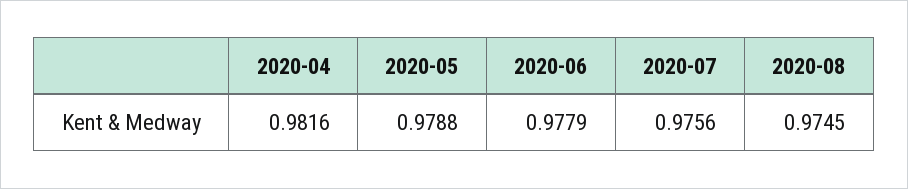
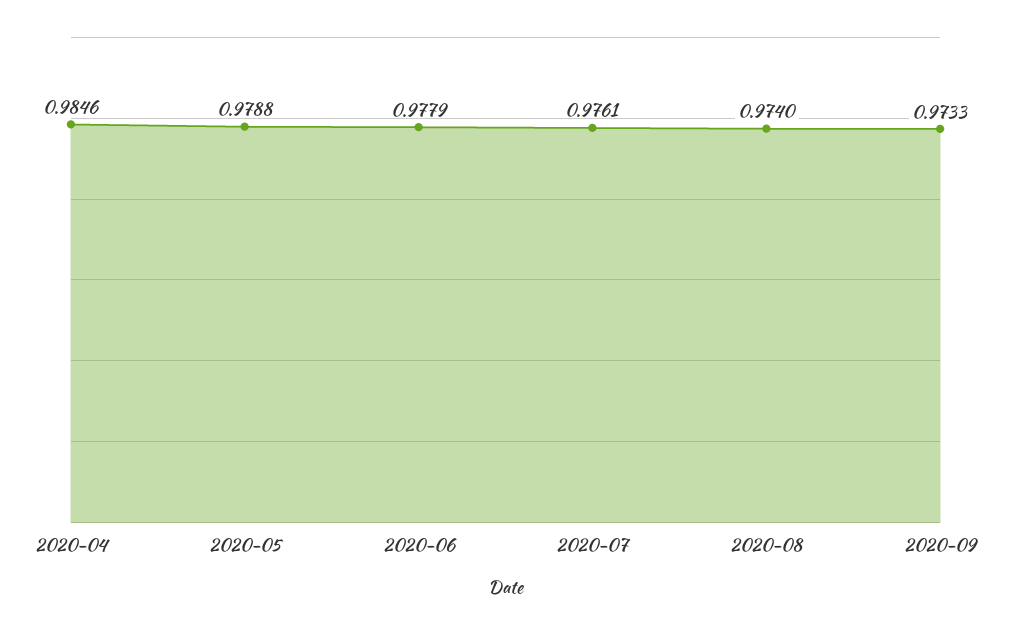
2020-04: 0.9816 -> 0.9846
2020-07: 0.9756 -> 0.9761
2020-08: 0.9745 -> 0.974
2020-09: none -> 0.9733

